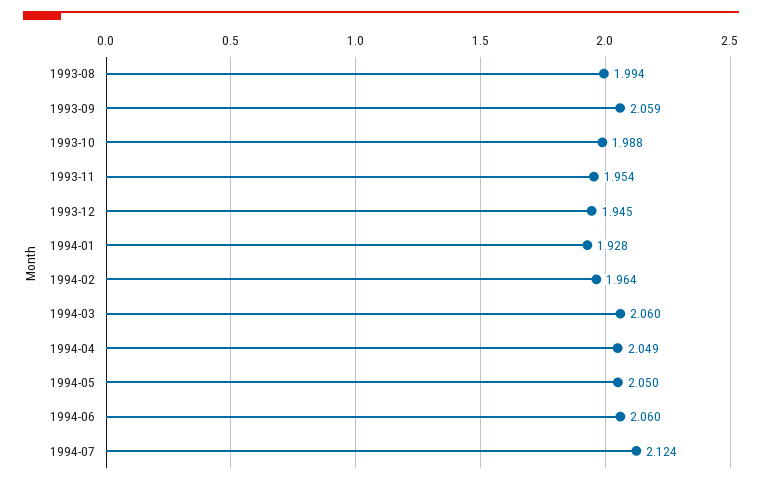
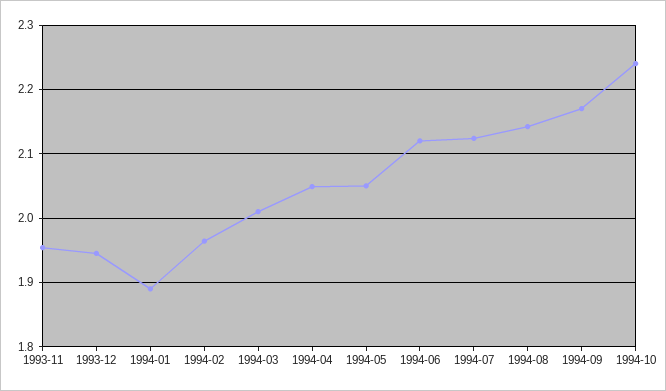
1993-08: 1.994 -> none
1993-09: 2.059 -> none
1993-10: 1.988 -> none
1994-01: 1.928 -> 1.89
1994-03: 2.06 -> 2.01
1994-06: 2.06 -> 2.12
1994-08: none -> 2.14
1994-09: none -> 2.17
1994-10: none -> 2.24

